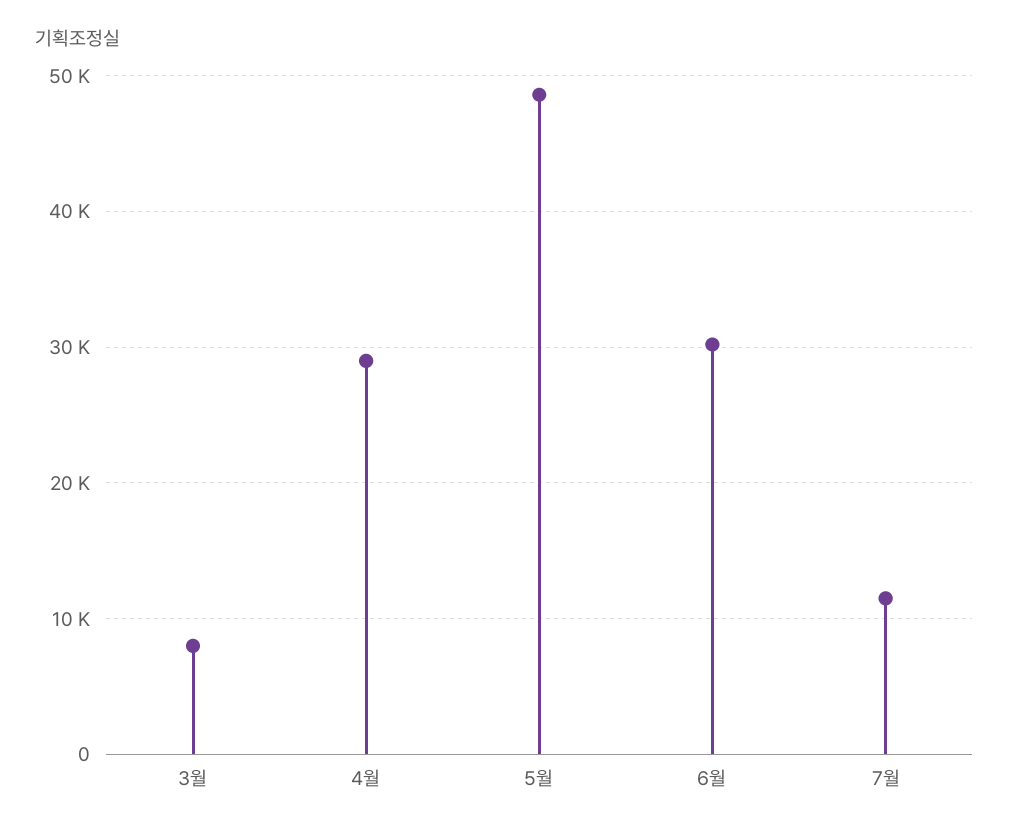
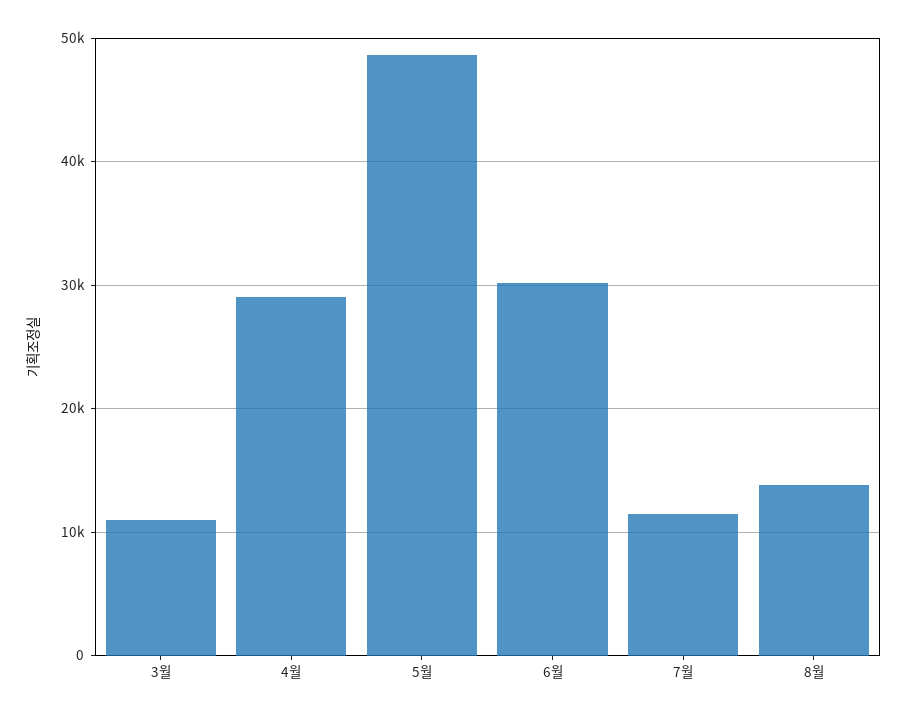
3월: 8000 -> 11000
8월: none -> 14000

